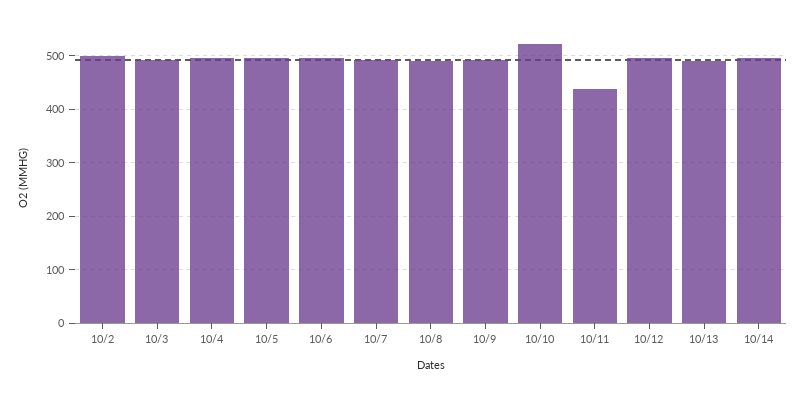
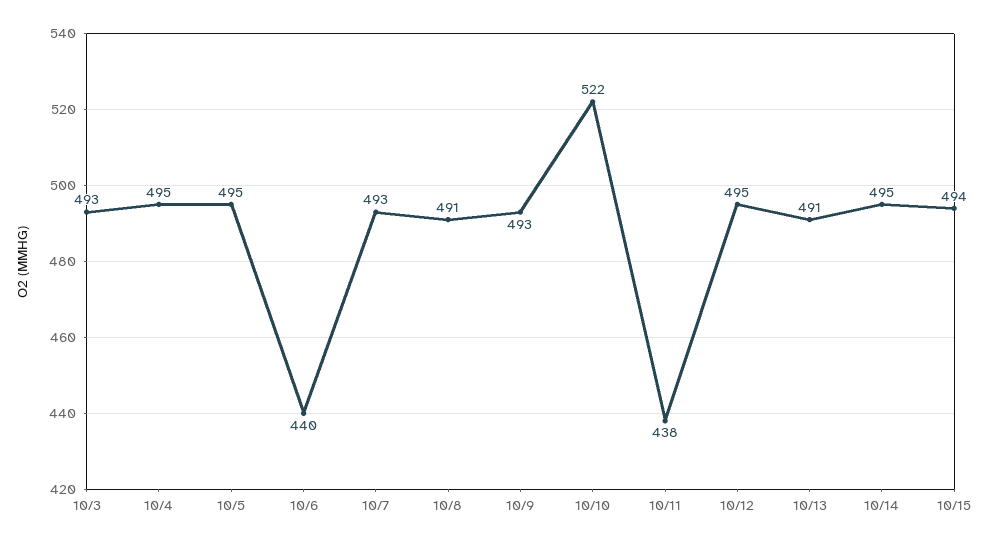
10/2: 500 -> none
10/6: 500 -> 440
10/15: none -> 494

